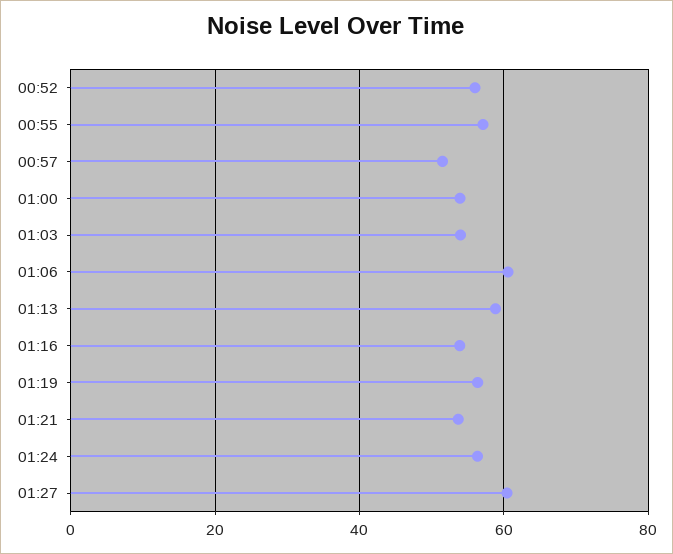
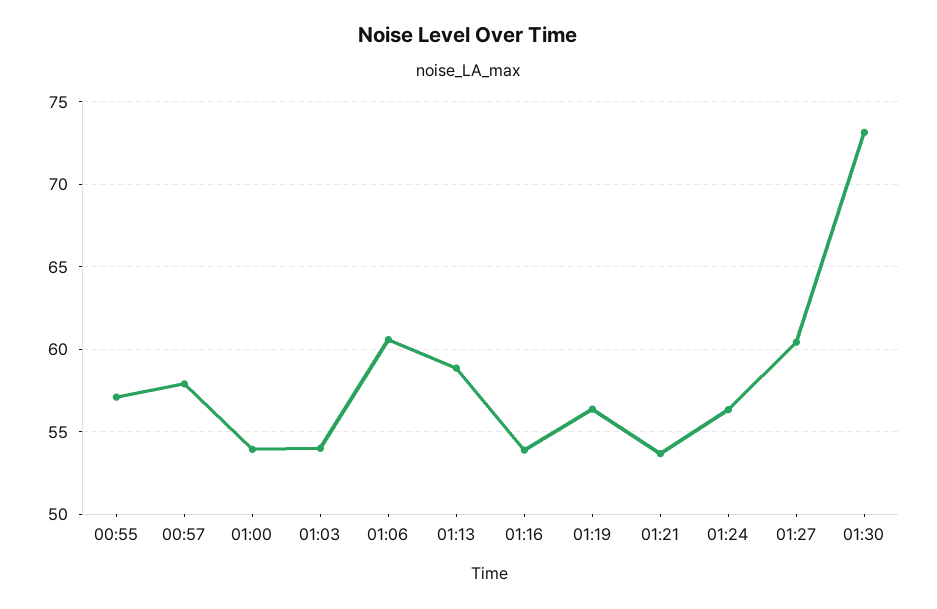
00:52: 56 -> none
00:57: 52 -> 58
01:30: none -> 73

